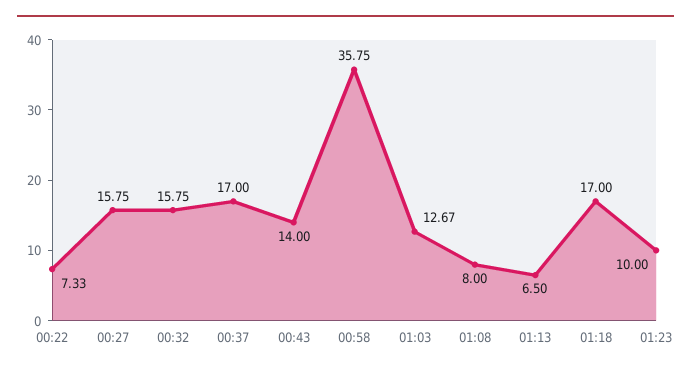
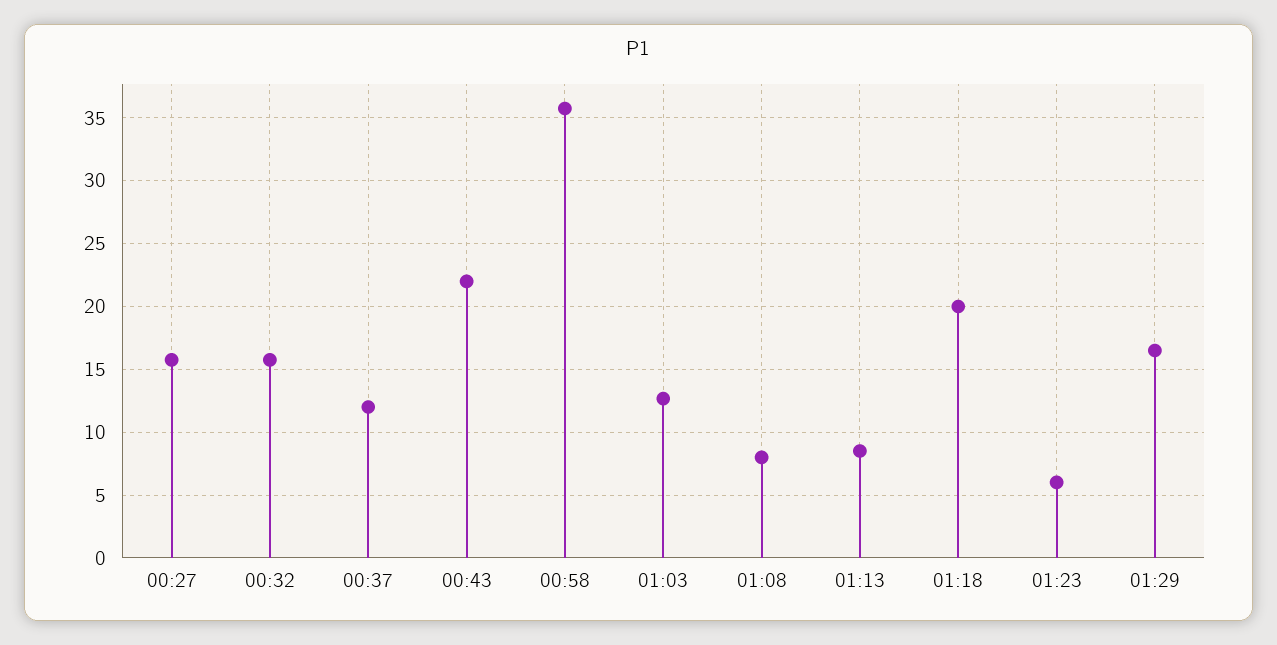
00:22: 7.33 -> none
00:37: 17 -> 12
00:43: 14 -> 22
01:13: 6.5 -> 8.5
01:18: 17 -> 20
01:23: 10 -> 6
01:29: none -> 16.5

